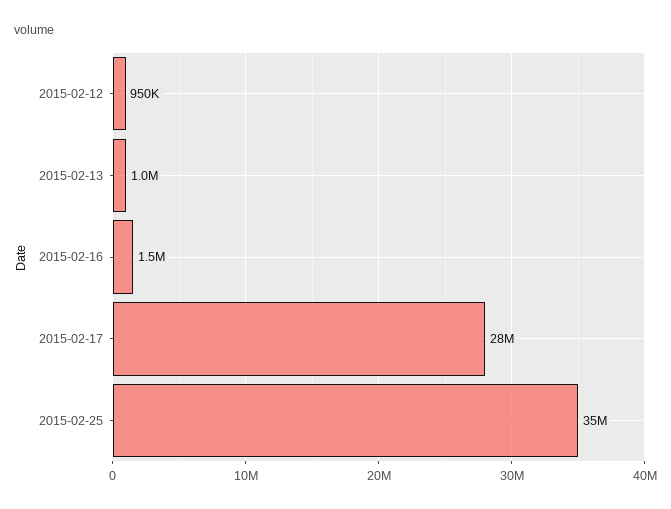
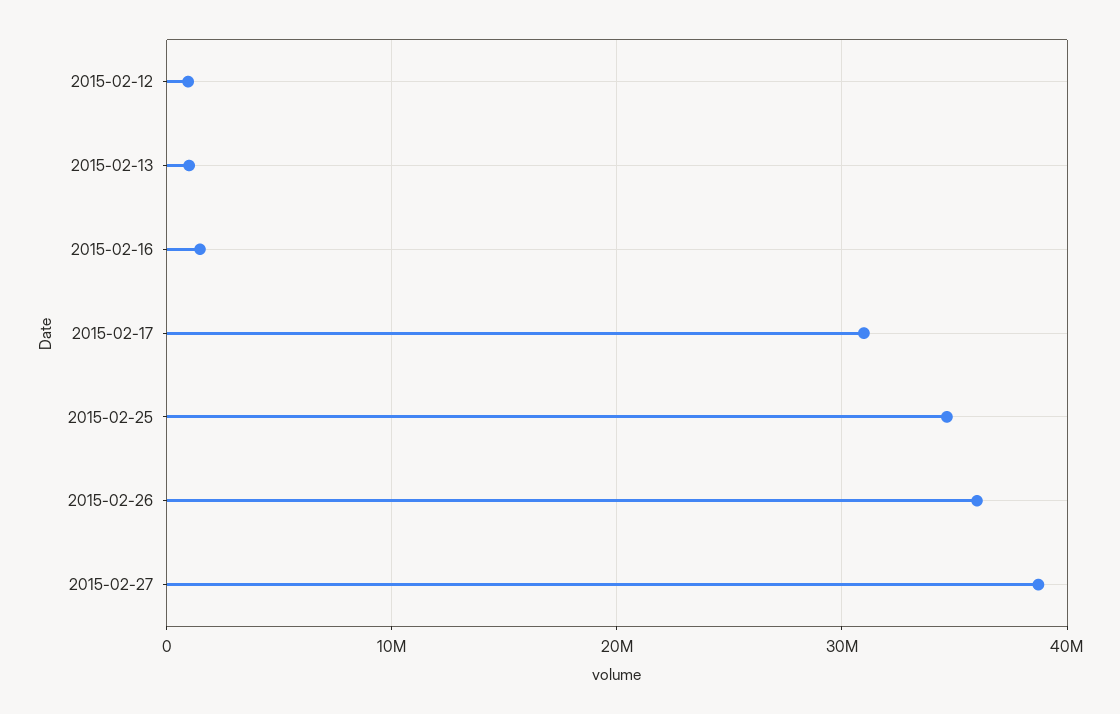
2015-02-17: 28000000 -> 31000000
2015-02-26: none -> 36000000
2015-02-27: none -> 39000000

